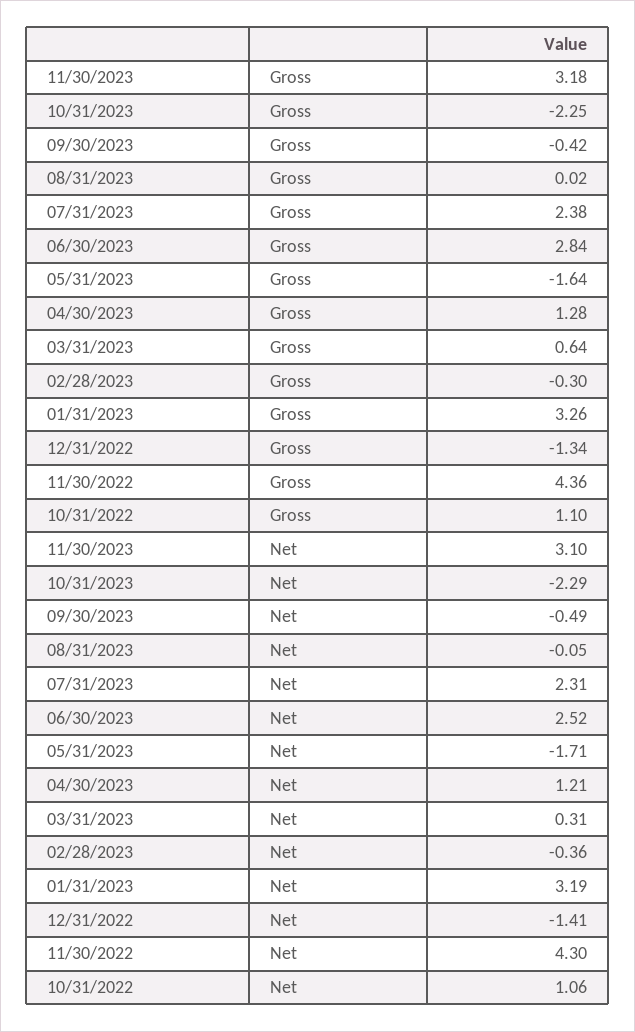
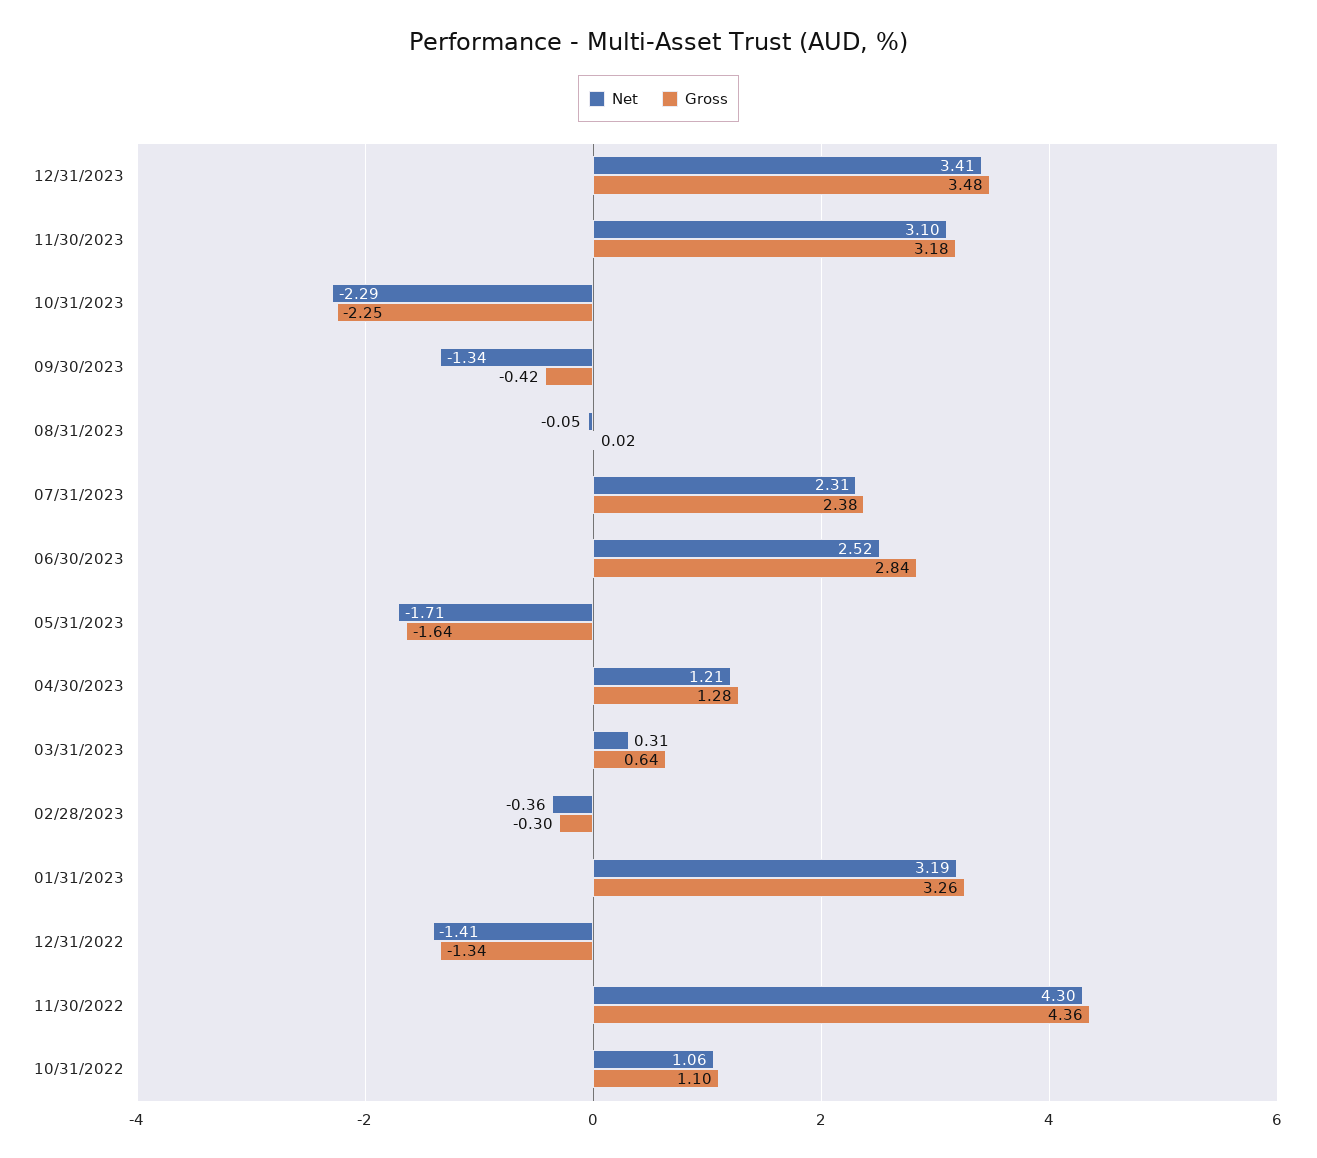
Net, 09/30/2023: -0.49 -> -1.34
Net, 12/31/2023: none -> 3.41
Gross, 12/31/2023: none -> 3.48

